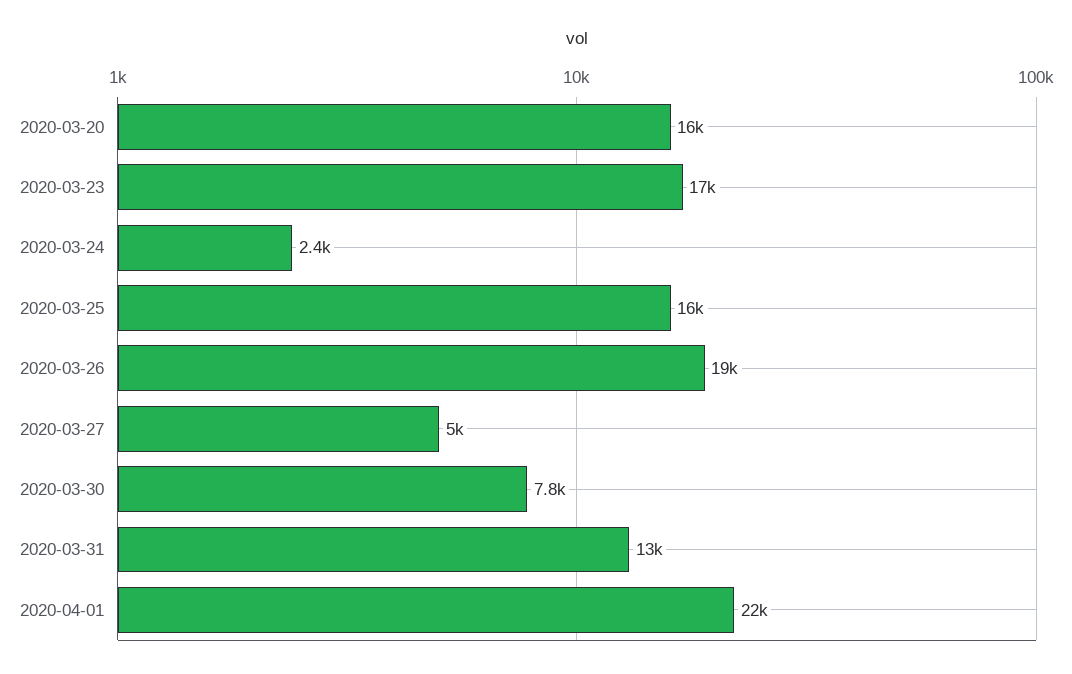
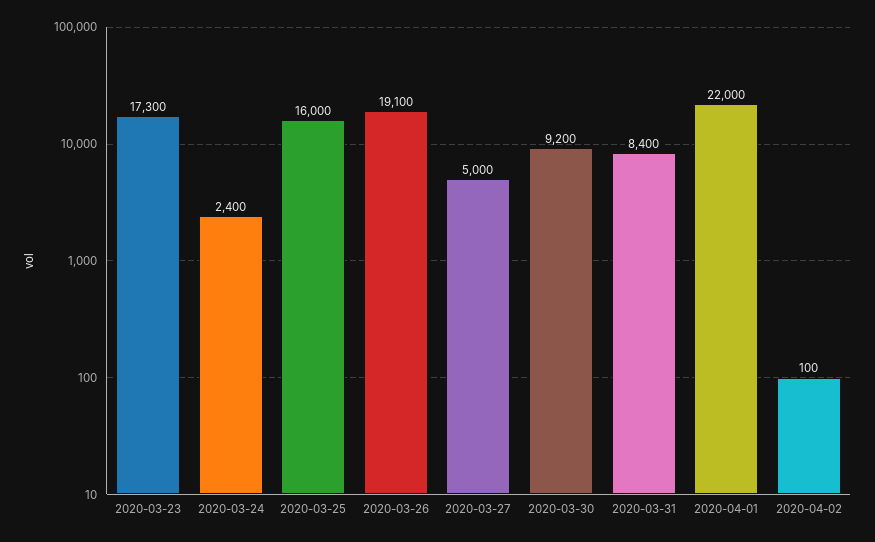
2020-03-20: 16000 -> none
2020-03-30: 7800 -> 9200
2020-03-31: 13000 -> 8400
2020-04-02: none -> 100

